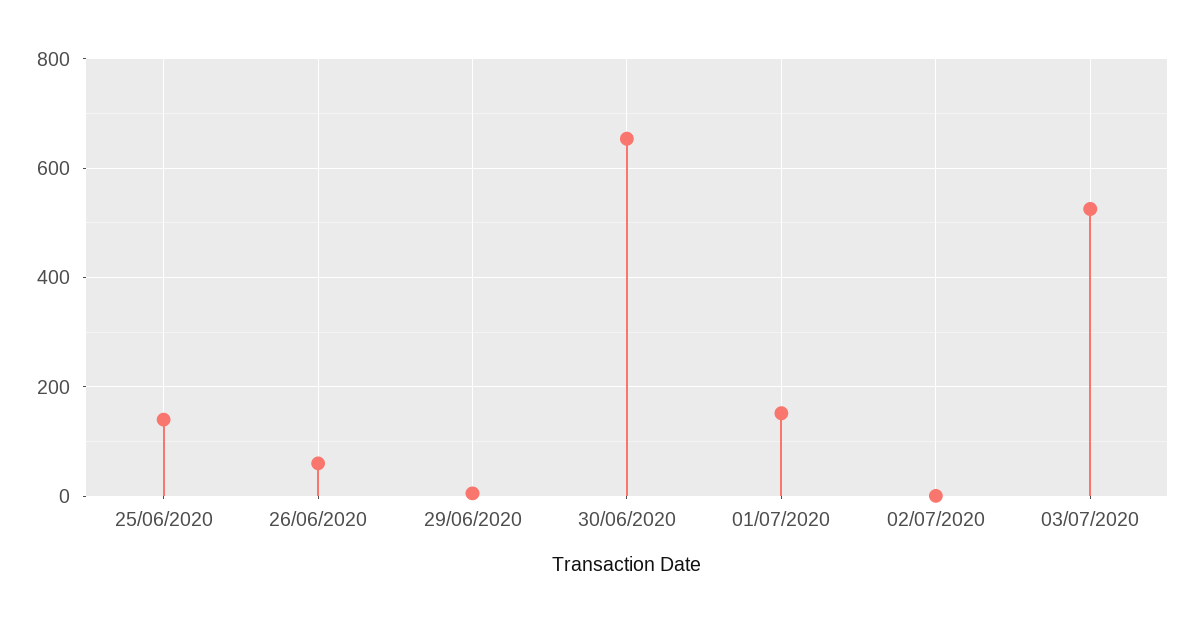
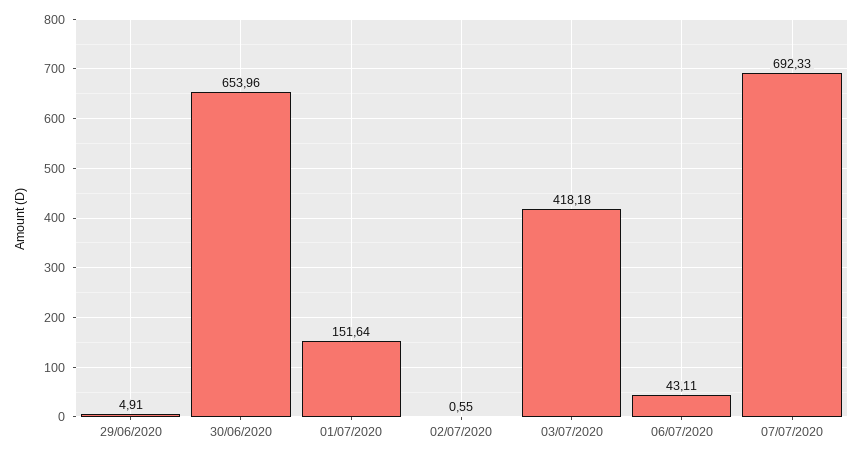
25/06/2020: 140 -> none
26/06/2020: 60 -> none
03/07/2020: 520 -> 418.18
06/07/2020: none -> 43.11
07/07/2020: none -> 692.33

